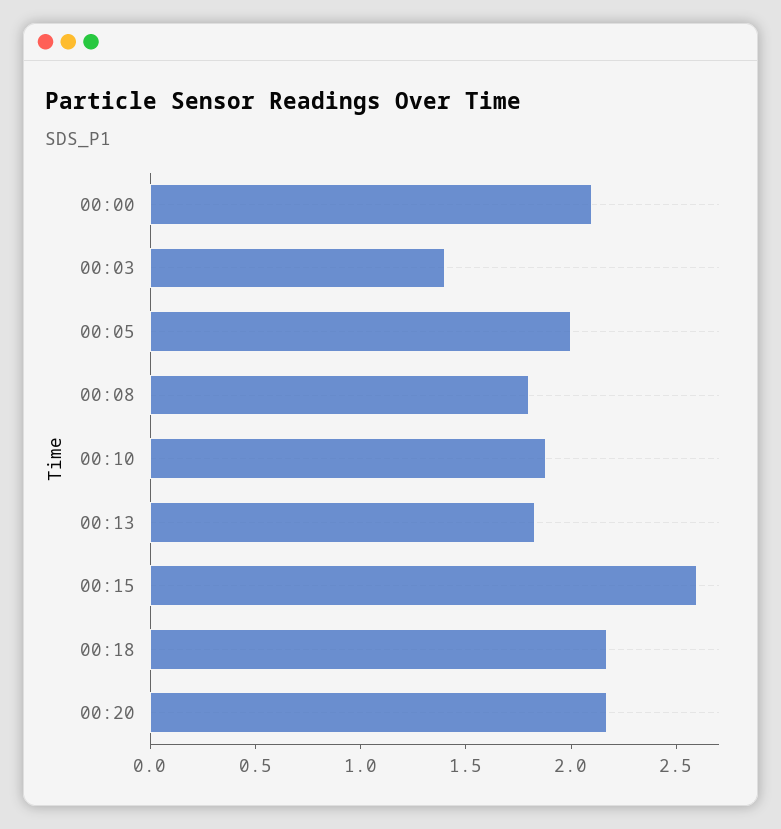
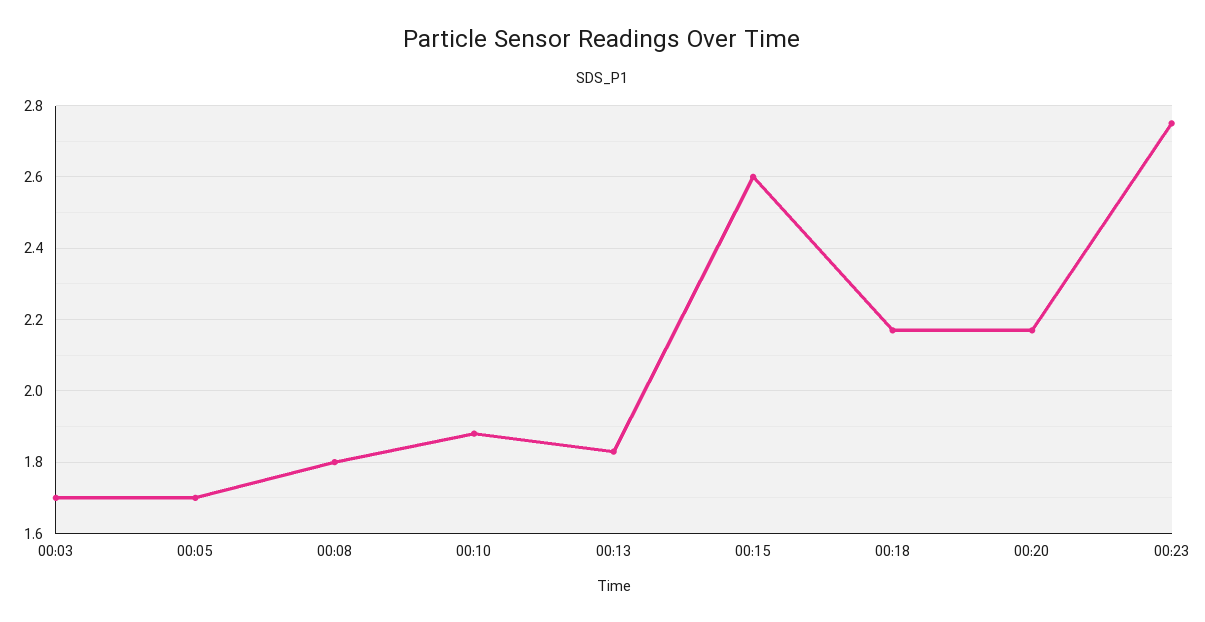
00:00: 2.1 -> none
00:03: 1.4 -> 1.7
00:05: 2 -> 1.7
00:23: none -> 2.75

